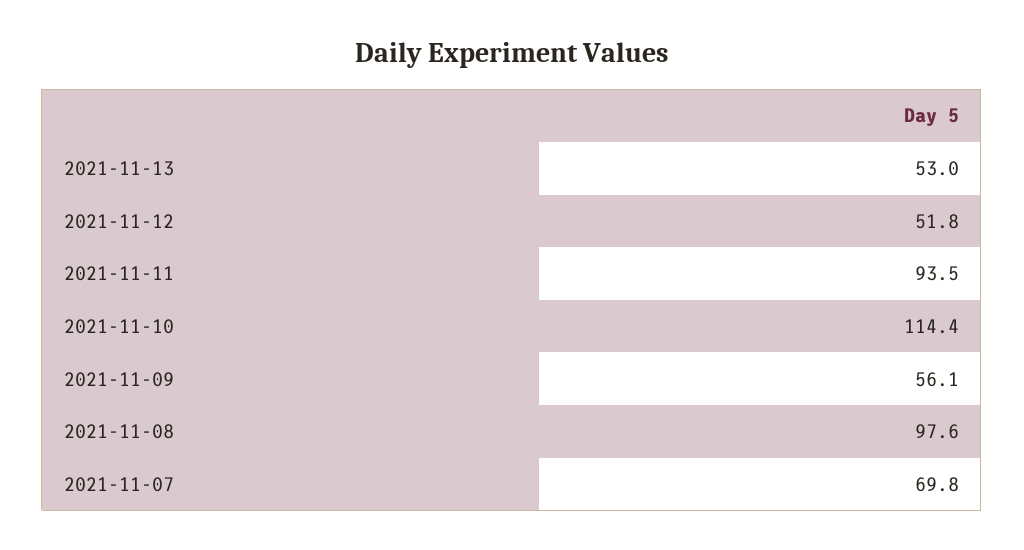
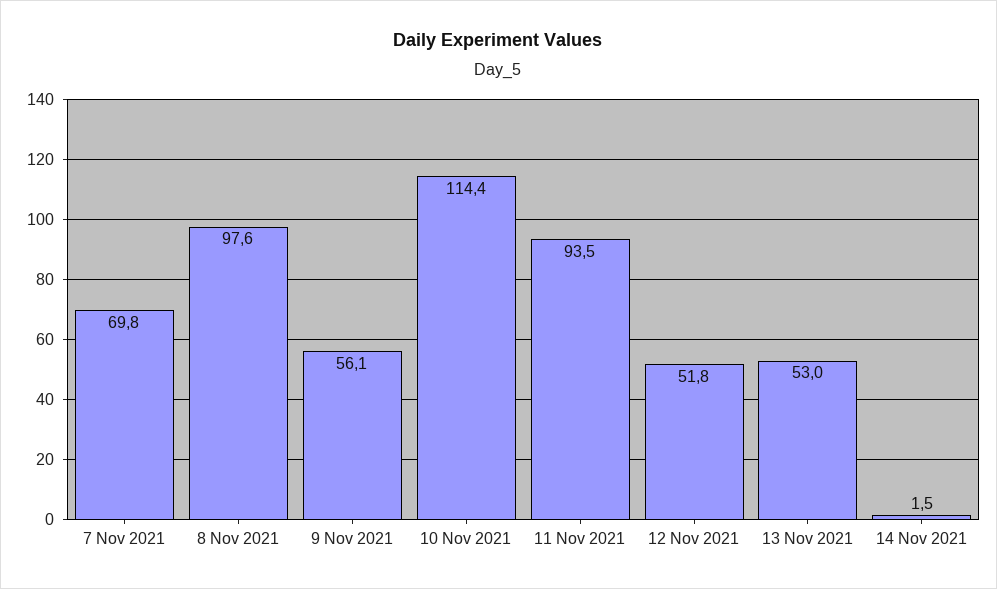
14 Nov 2021: none -> 1.5

